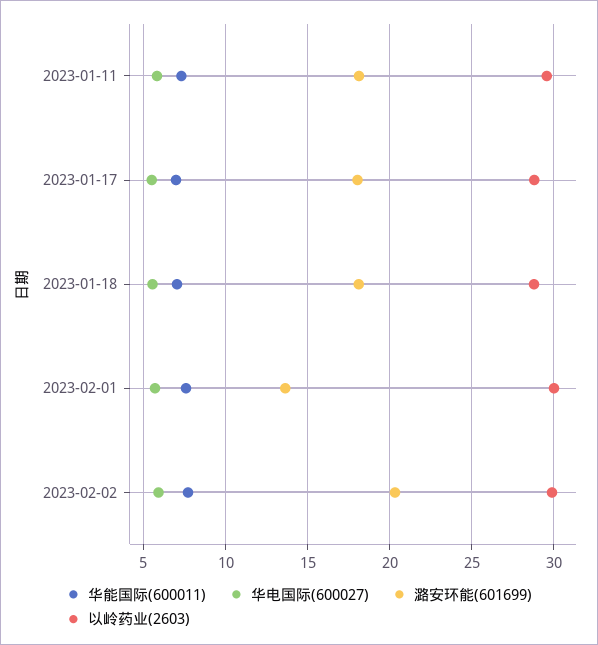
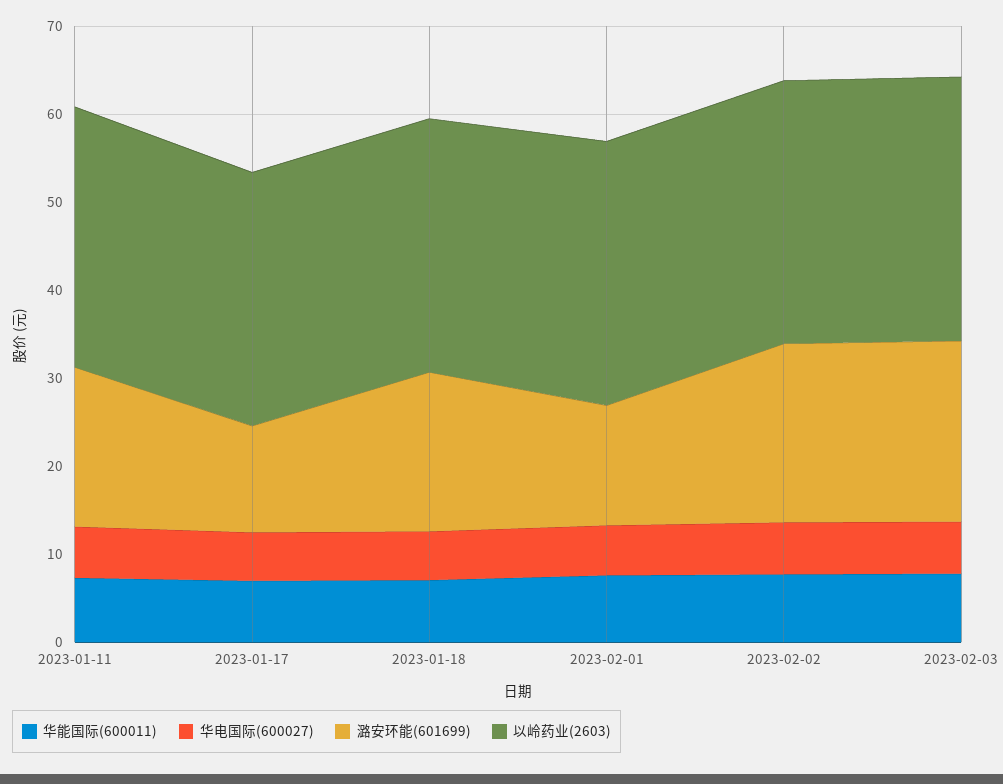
潞安环能(601699), 2023-01-17: 18 -> 12
华能国际(600011), 2023-02-03: none -> 8
华电国际(600027), 2023-02-03: none -> 6
潞安环能(601699), 2023-02-03: none -> 20
以岭药业(2603), 2023-02-03: none -> 30

